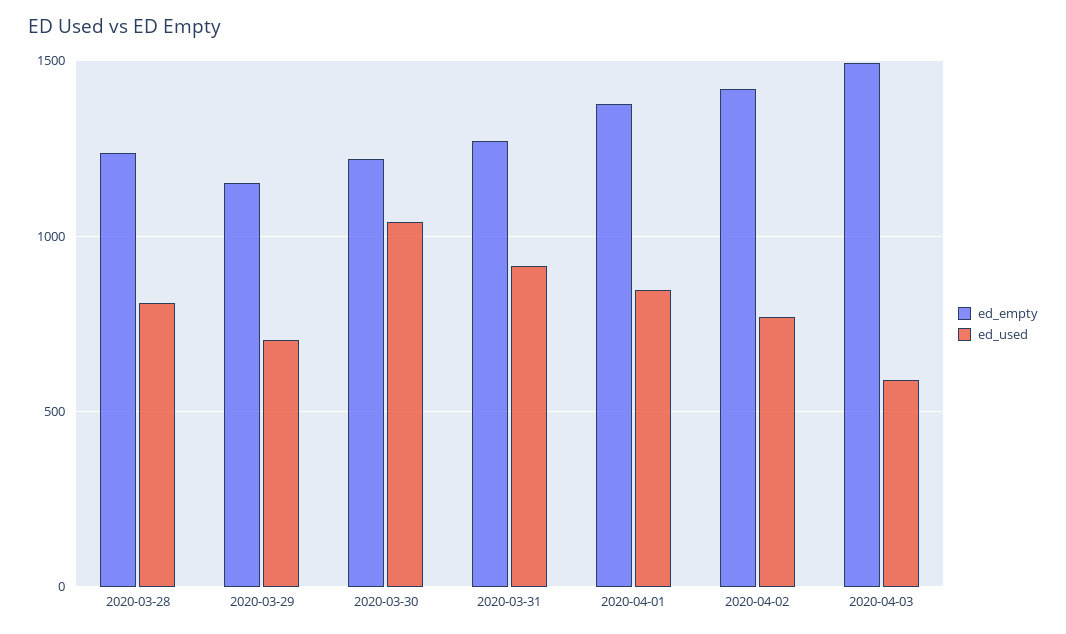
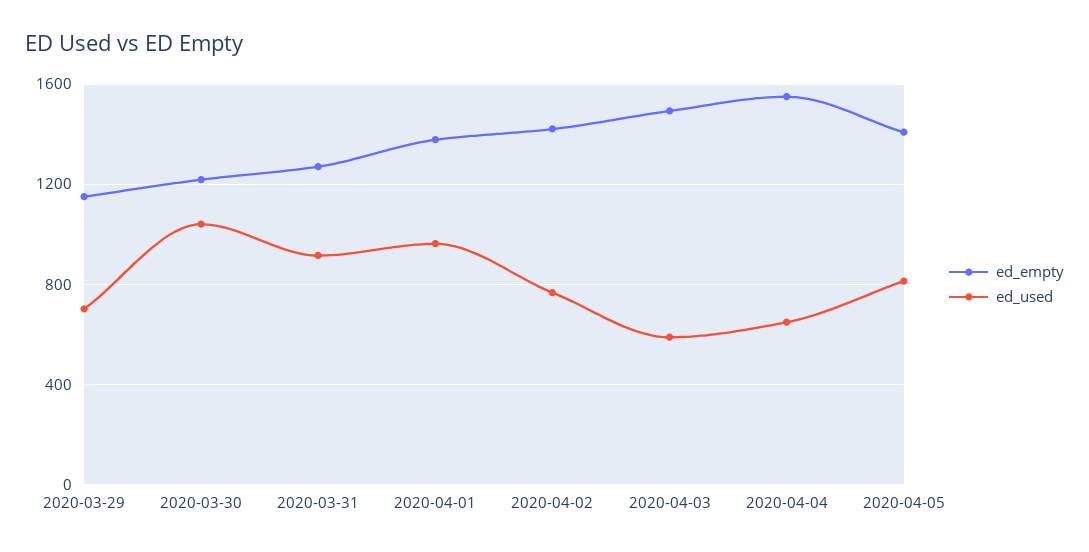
ed_empty, 2020-03-28: 1250 -> none
ed_used, 2020-03-28: 800 -> none
ed_used, 2020-04-01: 850 -> 950
ed_empty, 2020-04-04: none -> 1550
ed_used, 2020-04-04: none -> 650
ed_empty, 2020-04-05: none -> 1400
ed_used, 2020-04-05: none -> 800

